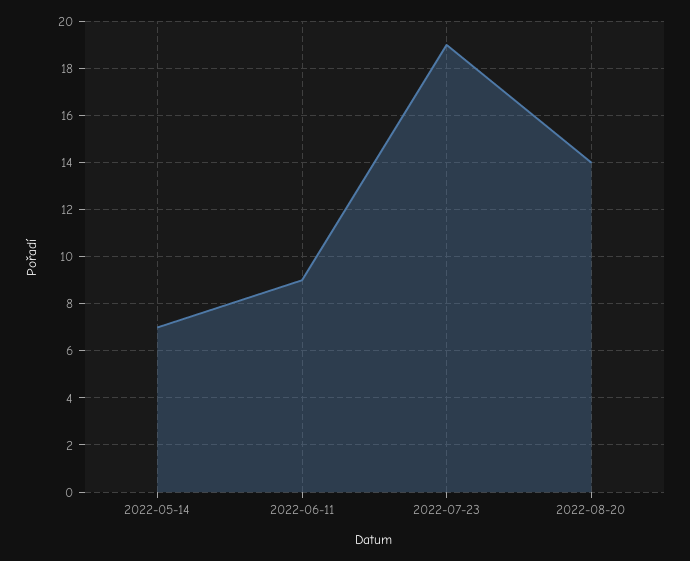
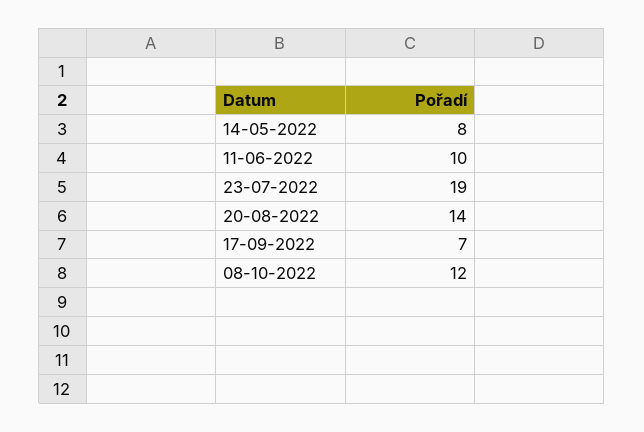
2022-05-14: 7 -> 8
2022-06-11: 9 -> 10
17-09-2022: none -> 7
08-10-2022: none -> 12

